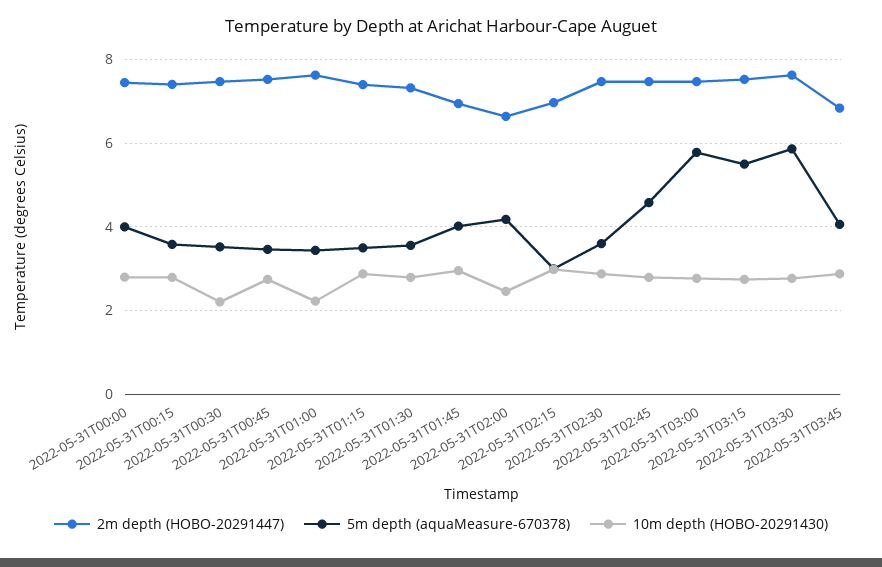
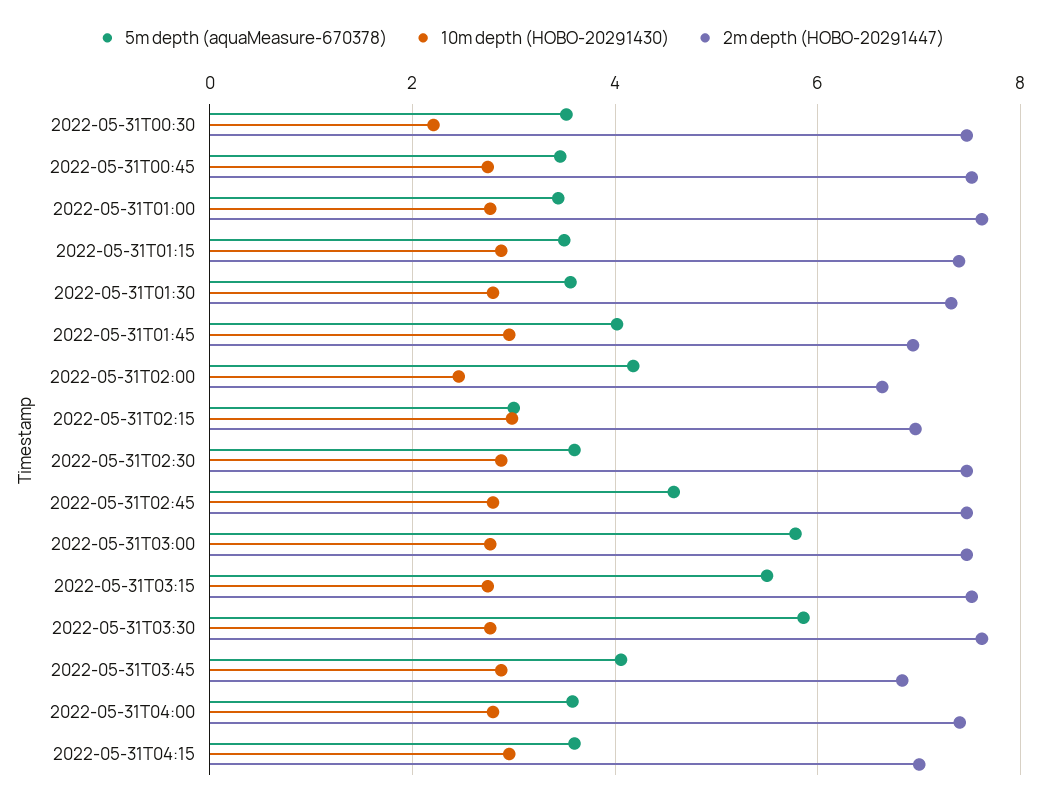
2m depth (HOBO-20291447), 2022-05-31T00:00: 7.4 -> none
5m depth (aquaMeasure-670378), 2022-05-31T00:00: 4 -> none
10m depth (HOBO-20291430), 2022-05-31T00:00: 2.8 -> none
2m depth (HOBO-20291447), 2022-05-31T00:15: 7.4 -> none
5m depth (aquaMeasure-670378), 2022-05-31T00:15: 3.6 -> none
10m depth (HOBO-20291430), 2022-05-31T00:15: 2.8 -> none
10m depth (HOBO-20291430), 2022-05-31T01:00: 2.2 -> 2.8
5m depth (aquaMeasure-670378), 2022-05-31T04:00: none -> 3.6
10m depth (HOBO-20291430), 2022-05-31T04:00: none -> 2.8
2m depth (HOBO-20291447), 2022-05-31T04:00: none -> 7.4
5m depth (aquaMeasure-670378), 2022-05-31T04:15: none -> 3.6
10m depth (HOBO-20291430), 2022-05-31T04:15: none -> 3
2m depth (HOBO-20291447), 2022-05-31T04:15: none -> 7

